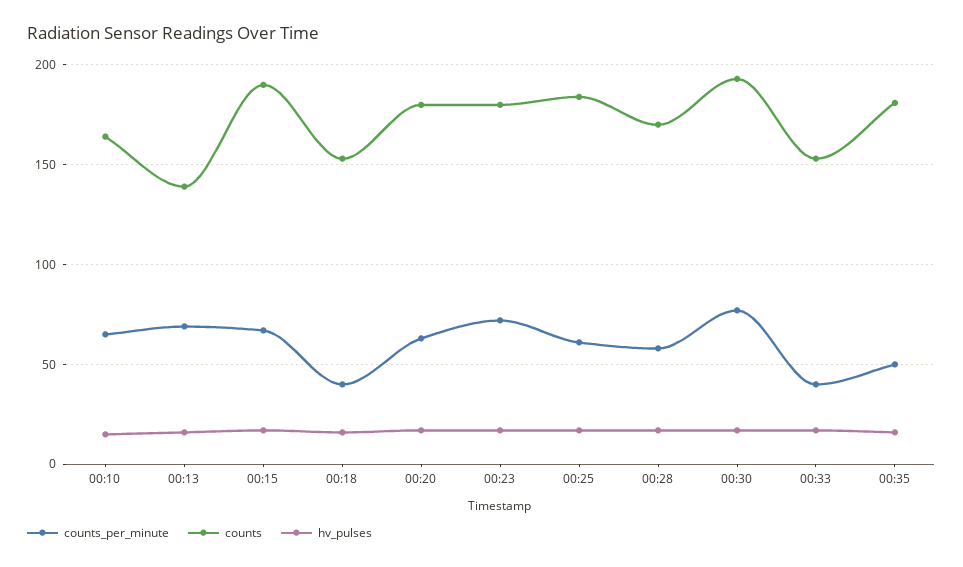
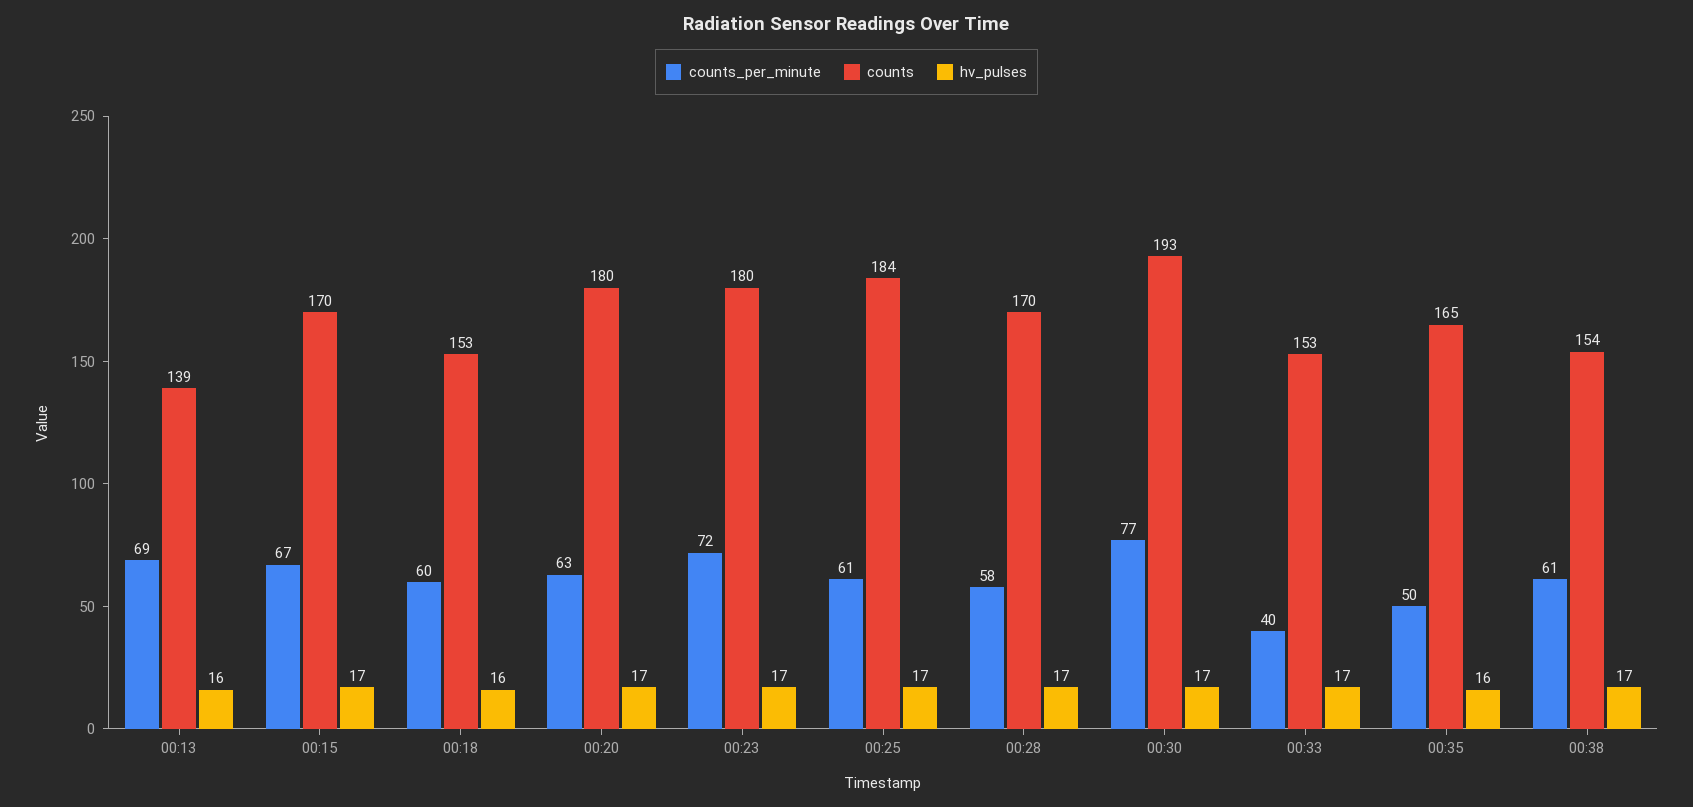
counts_per_minute, 00:10: 65 -> none
counts, 00:10: 165 -> none
hv_pulses, 00:10: 15 -> none
counts, 00:15: 190 -> 170
counts_per_minute, 00:18: 40 -> 60
counts, 00:35: 180 -> 165
counts_per_minute, 00:38: none -> 61
counts, 00:38: none -> 154
hv_pulses, 00:38: none -> 17

